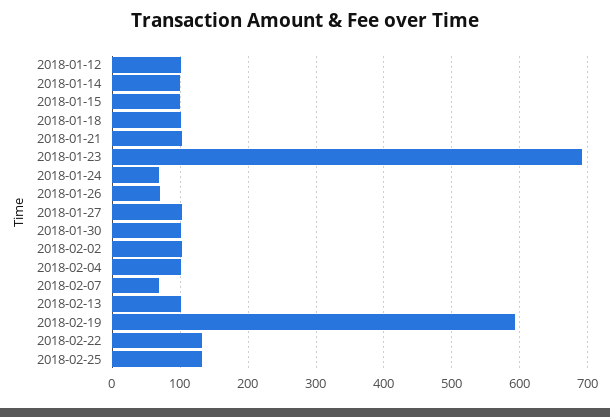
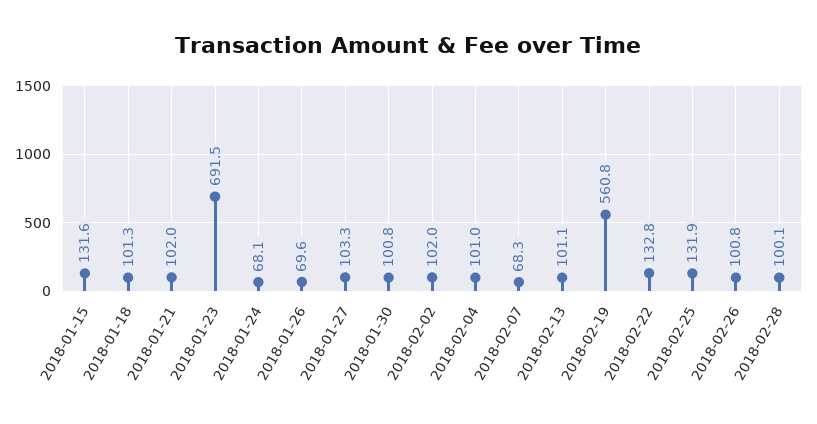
2018-01-12: 100 -> none
2018-01-14: 100 -> none
2018-01-15: 100 -> 131.6
2018-02-19: 590 -> 560.8
2018-02-26: none -> 100.8
2018-02-28: none -> 100.1

